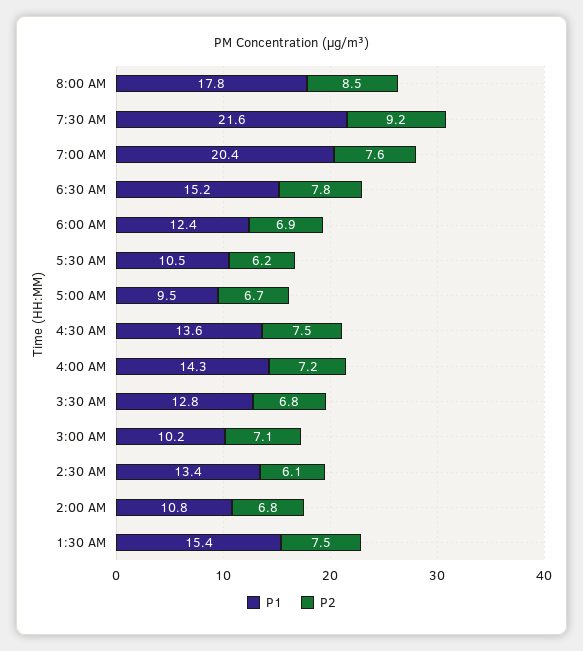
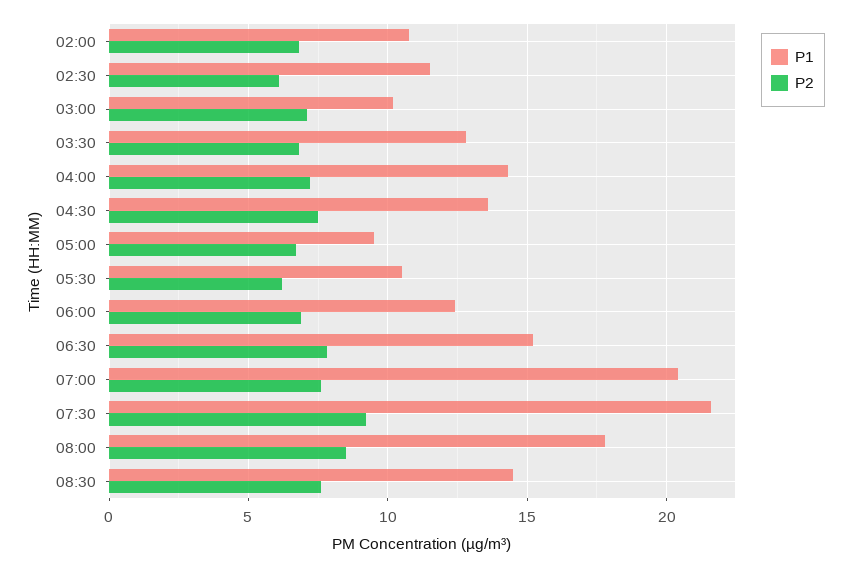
P1, 2:30 AM: 13.4 -> 11.5
P1, 1:30 AM: 15.4 -> none
P2, 1:30 AM: 7.5 -> none
P1, 08:30: none -> 14.5
P2, 08:30: none -> 7.5

